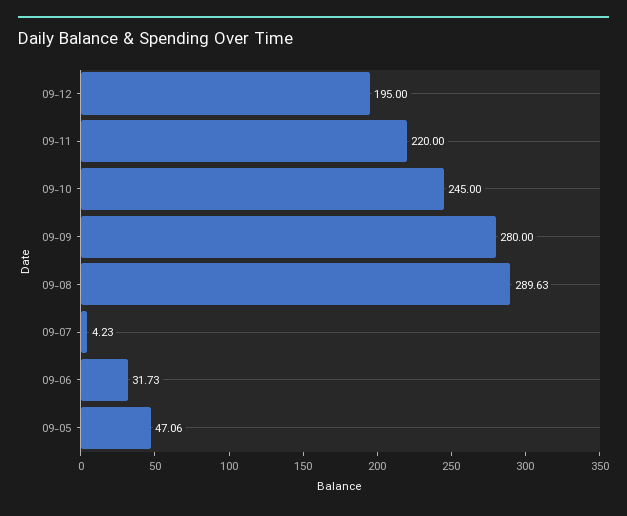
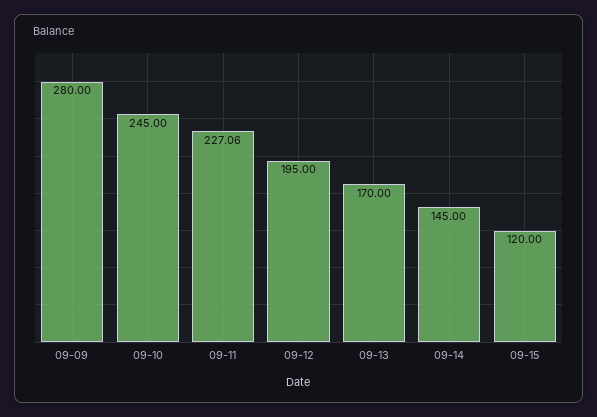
09-11: 220 -> 227.06
09-08: 289.63 -> none
09-07: 4.23 -> none
09-06: 31.73 -> none
09-05: 47.06 -> none
09-13: none -> 170
09-14: none -> 145
09-15: none -> 120

